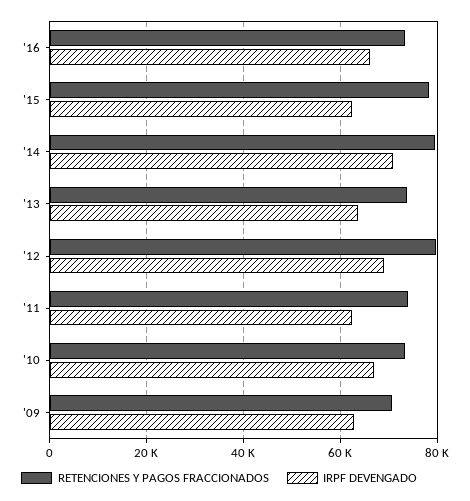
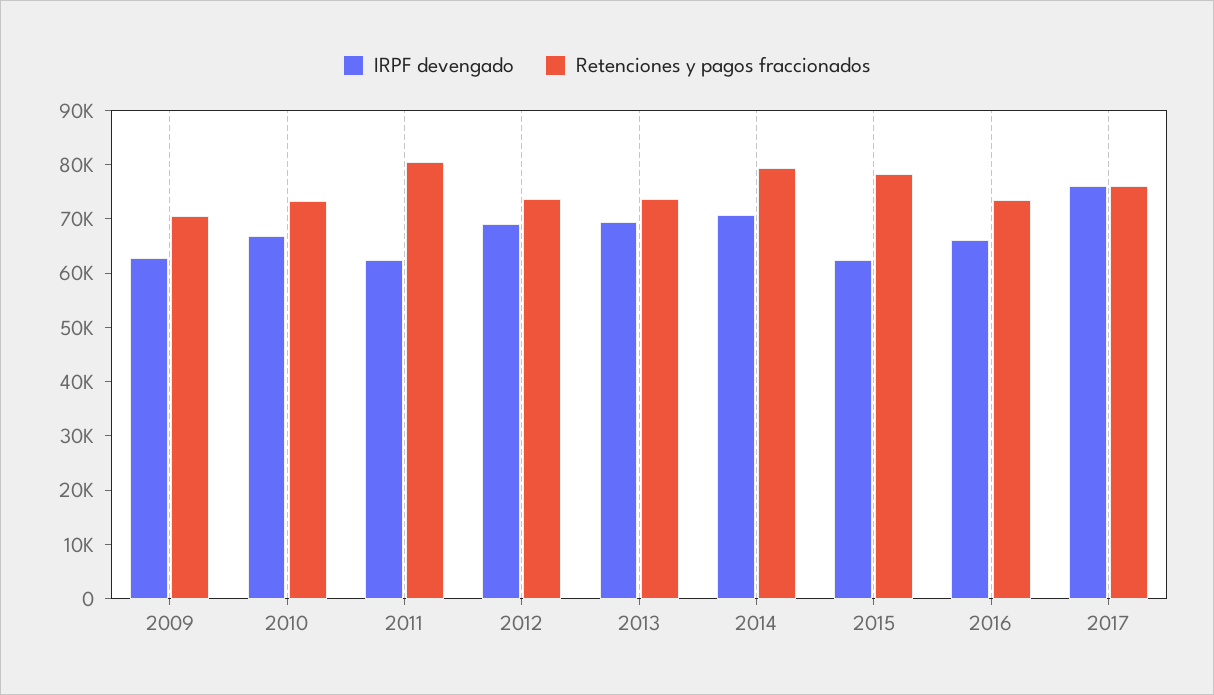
IRPF DEVENGADO, '13: 64000 -> 70000
RETENCIONES Y PAGOS FRACCIONADOS, '12: 80000 -> 74000
RETENCIONES Y PAGOS FRACCIONADOS, '11: 74000 -> 80000
IRPF DEVENGADO, 2017: none -> 76000
RETENCIONES Y PAGOS FRACCIONADOS, 2017: none -> 76000

